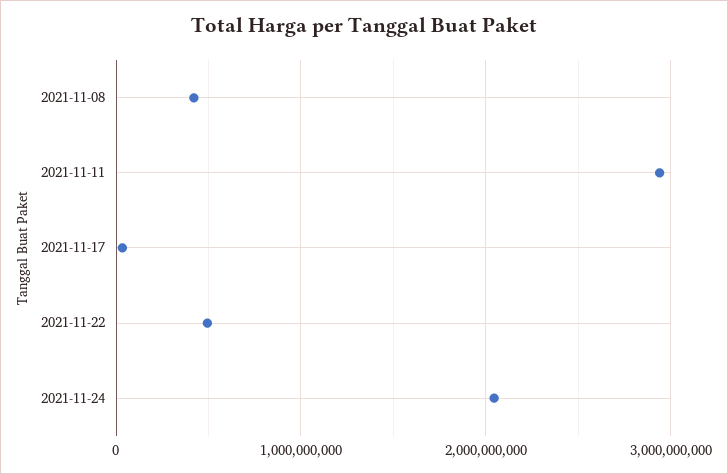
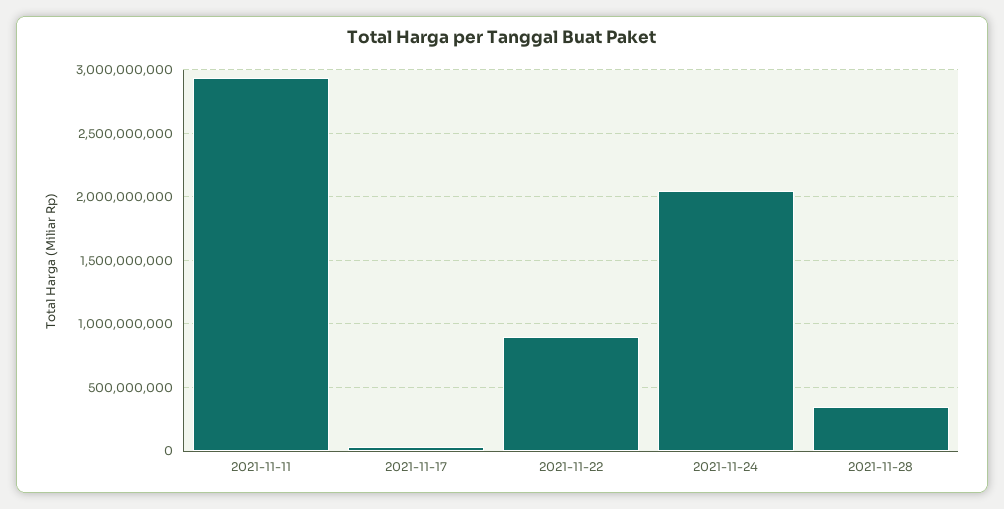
2021-11-08: 400000000 -> none
2021-11-22: 500000000 -> 900000000
2021-11-28: none -> 350000000

